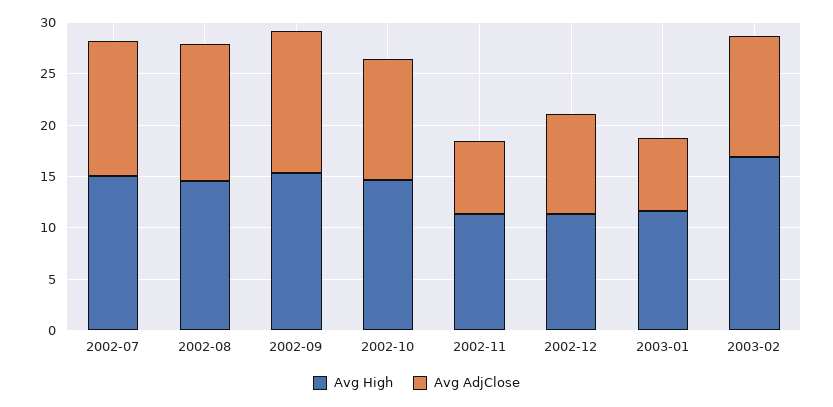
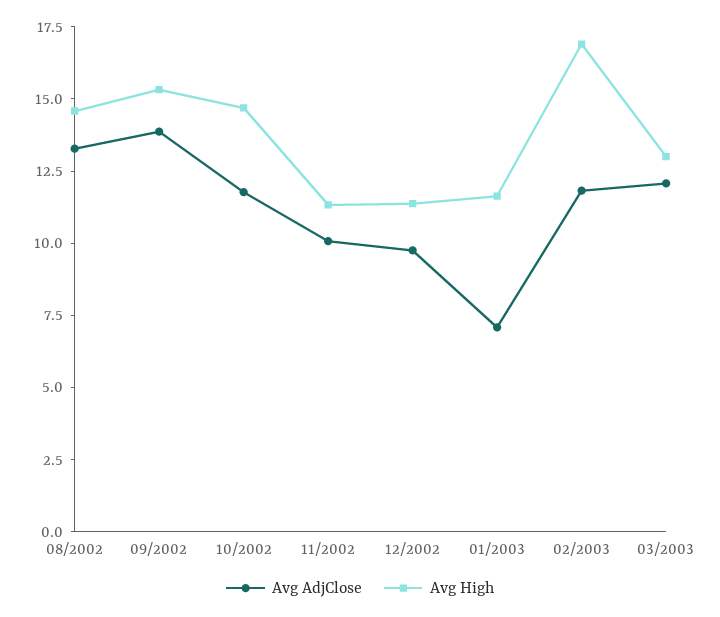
Avg High, 2002-07: 15 -> none
Avg AdjClose, 2002-07: 13 -> none
Avg AdjClose, 2002-11: 7 -> 10
Avg AdjClose, 03/2003: none -> 12
Avg High, 03/2003: none -> 13

